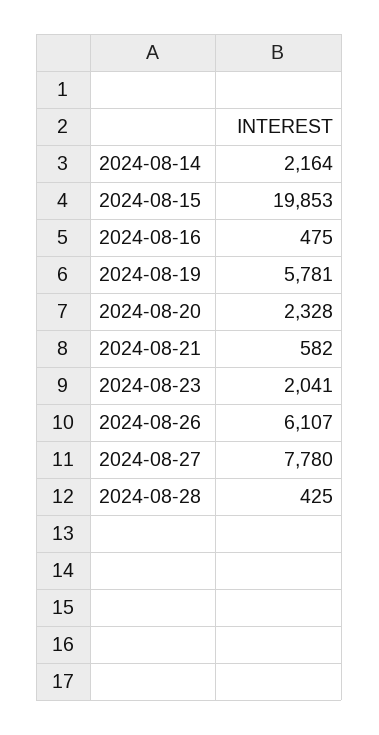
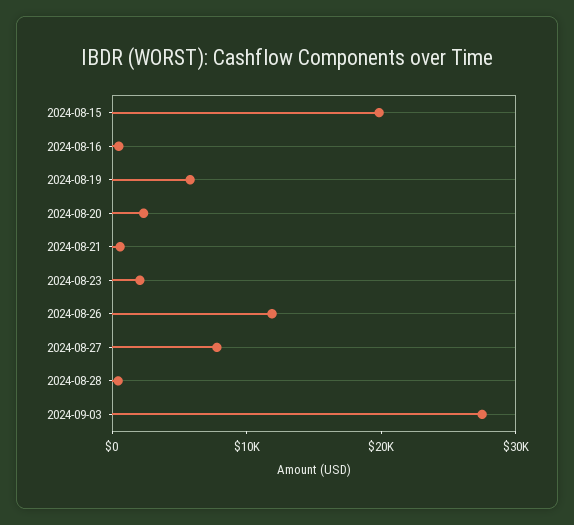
2024-08-14: 2164 -> none
2024-08-26: 6107 -> 12000
2024-09-03: none -> 28000

